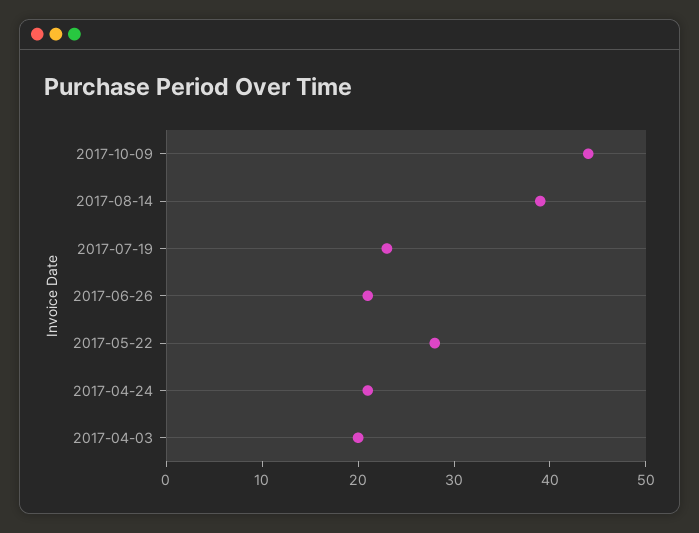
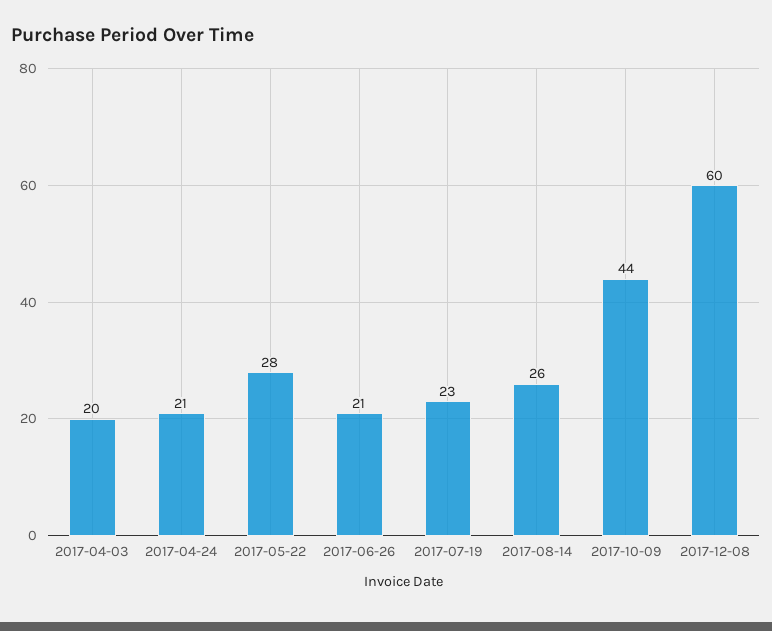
2017-08-14: 39 -> 26
2017-12-08: none -> 60

